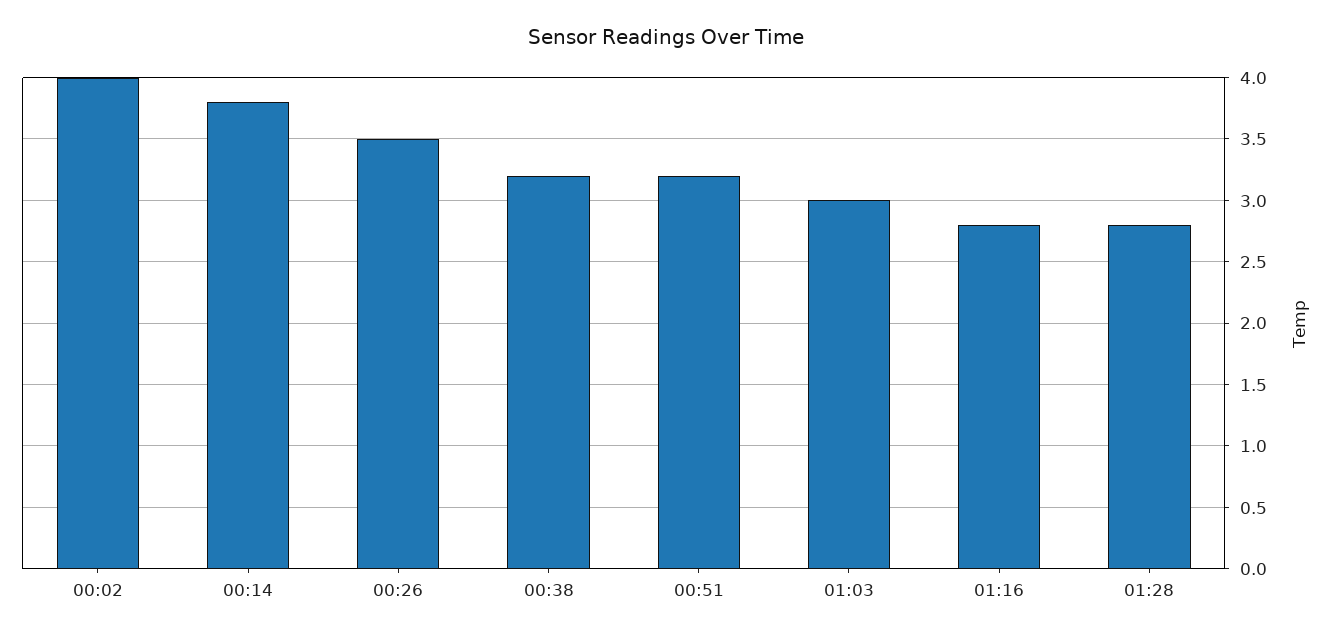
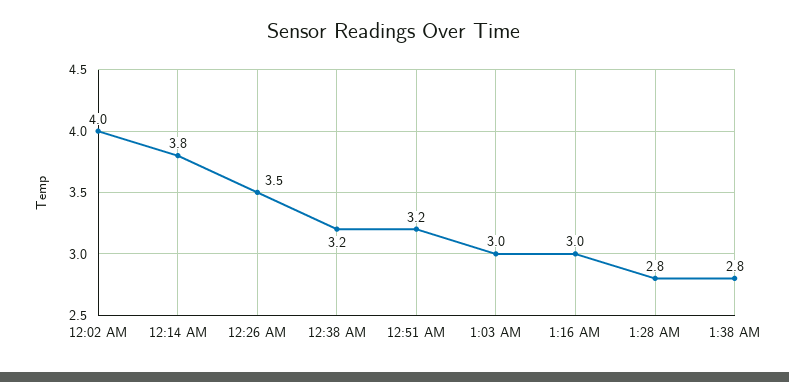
01:16: 2.8 -> 3
1:38 AM: none -> 2.8

